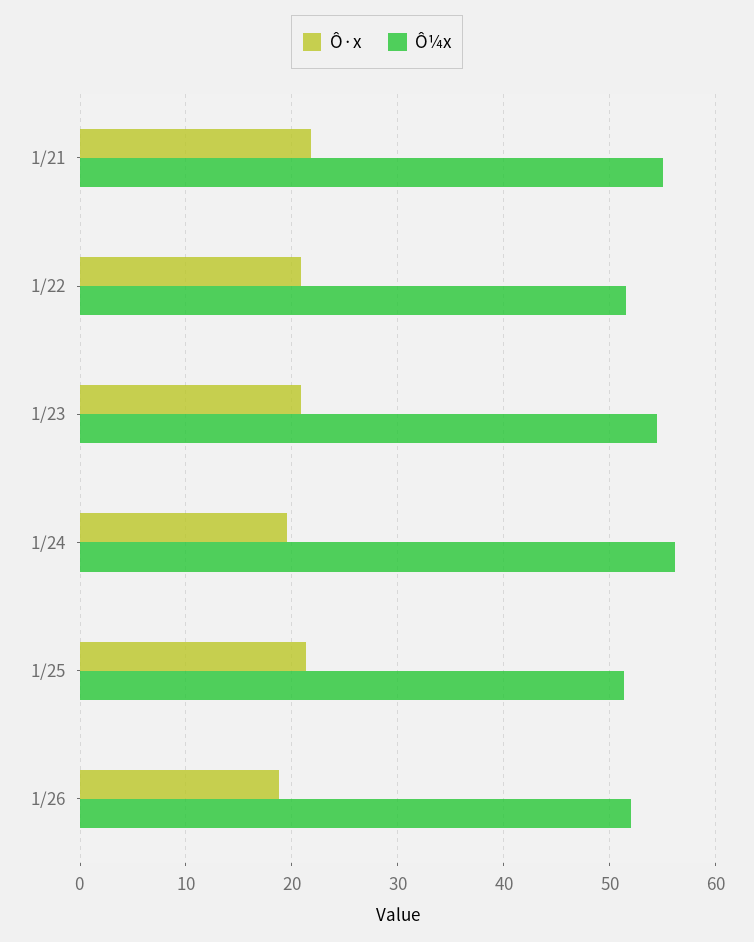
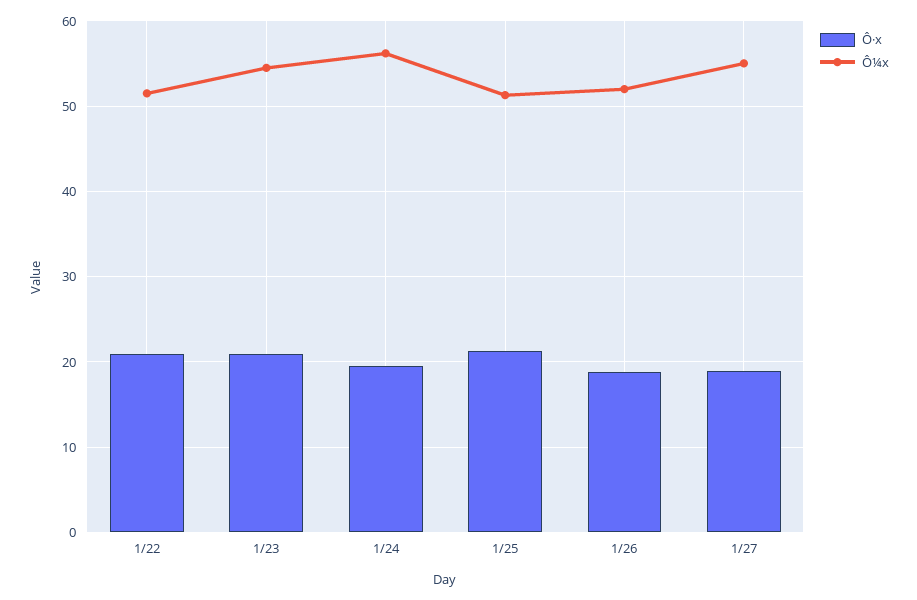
Ô·x, 1/21: 22 -> none
Ô¼x, 1/21: 55 -> none
Ô·x, 1/27: none -> 19
Ô¼x, 1/27: none -> 55

